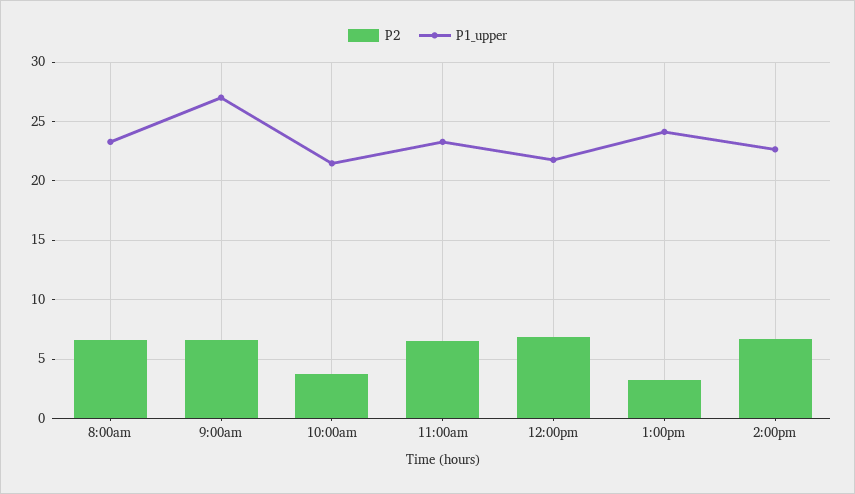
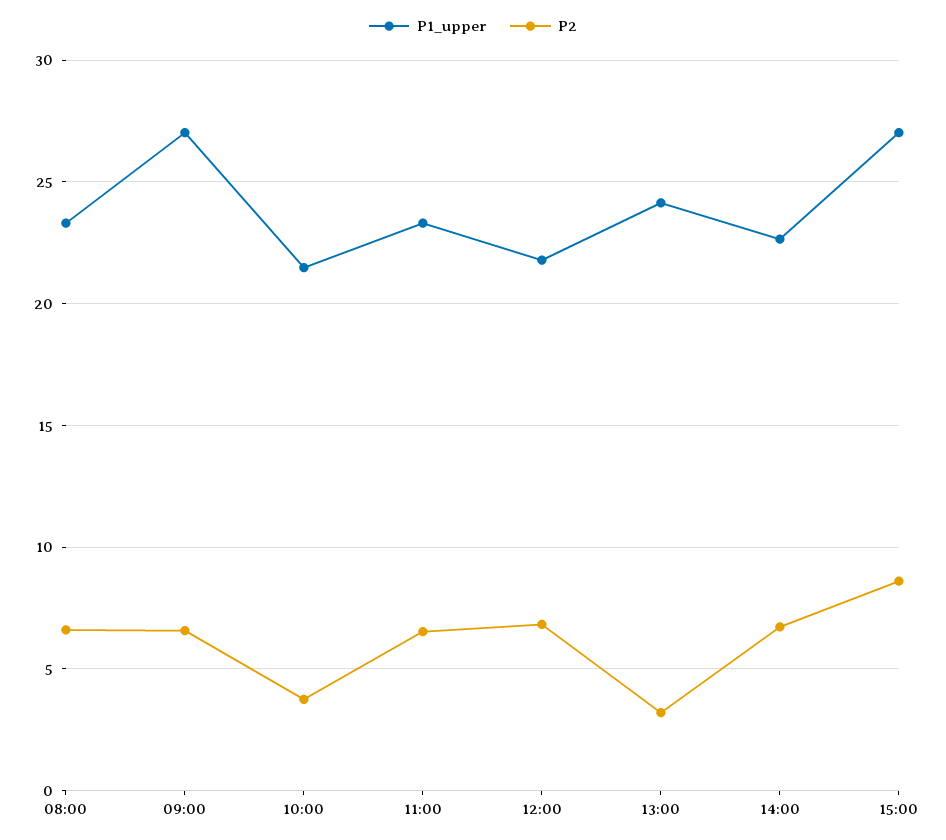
P1_upper, 15:00: none -> 27
P2, 15:00: none -> 8.5

